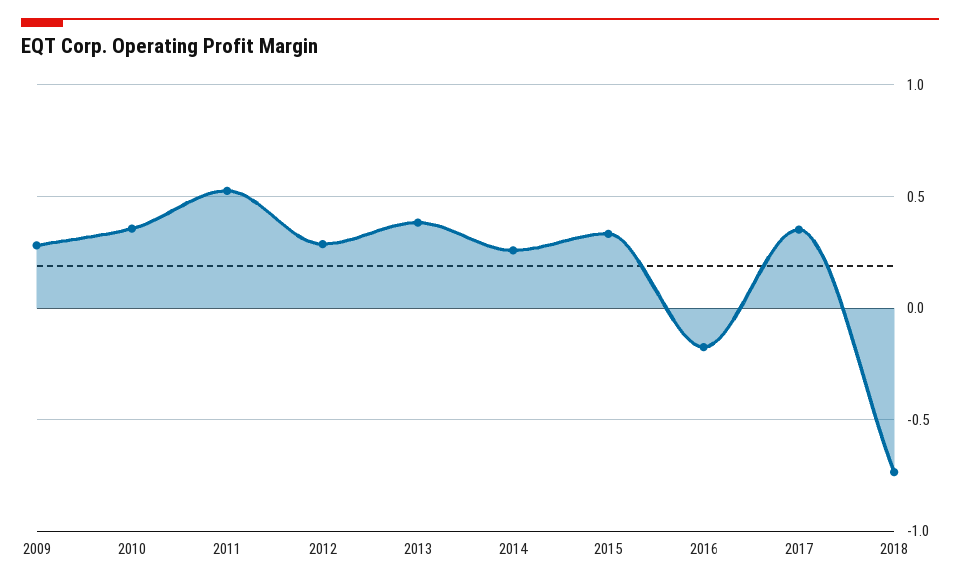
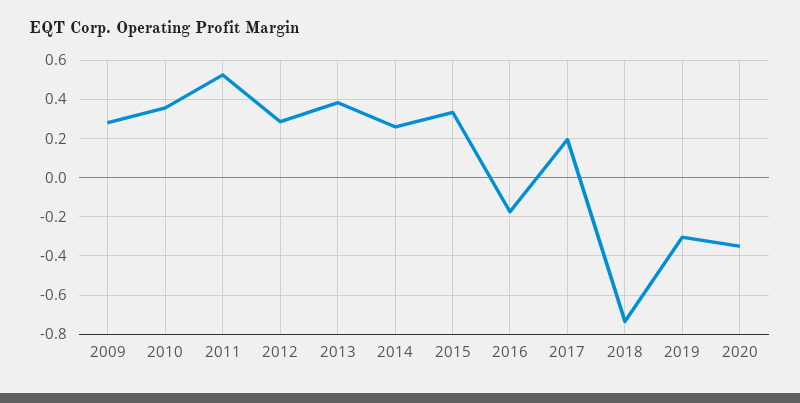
2017: 0.35 -> 0.2
2019: none -> -0.3
2020: none -> -0.35

